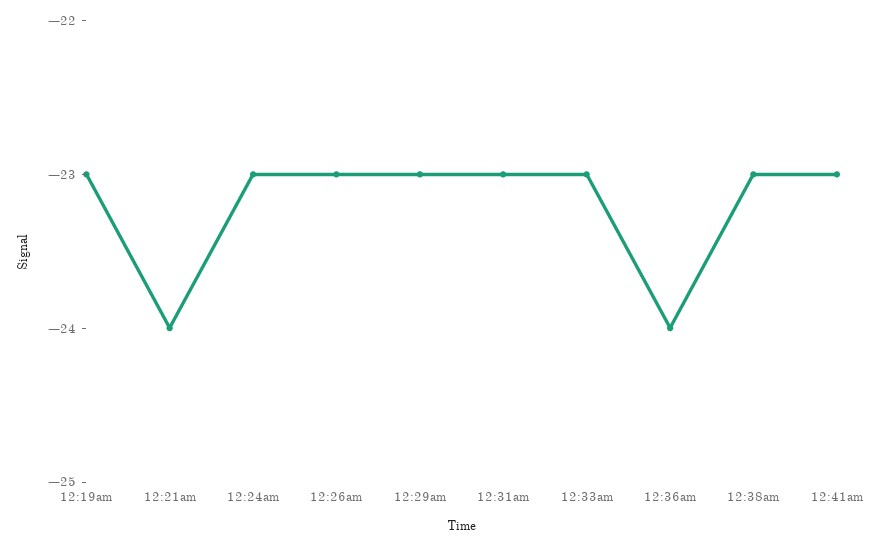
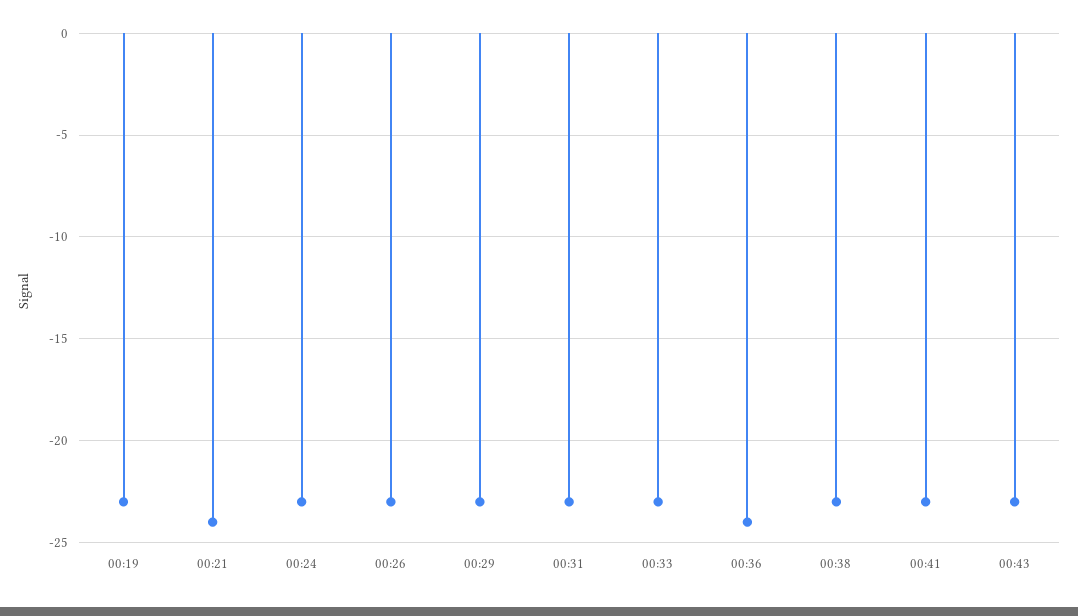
00:43: none -> -23

